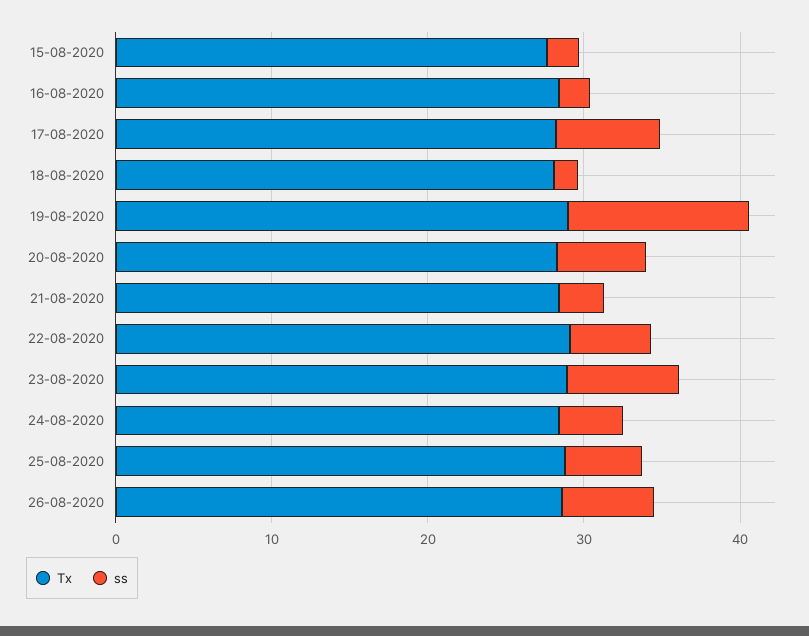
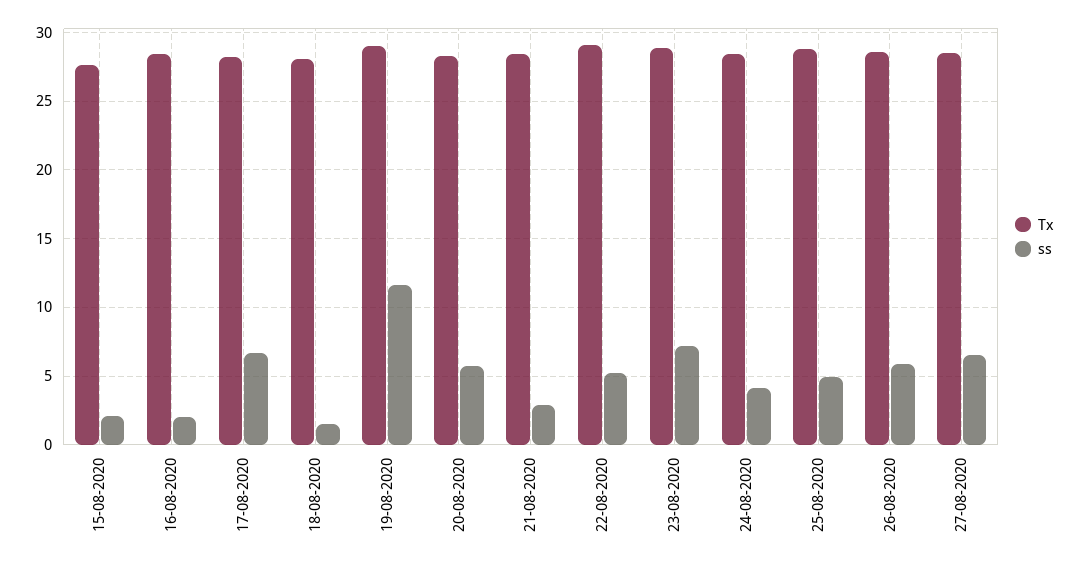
Tx, 27-08-2020: none -> 28.5
ss, 27-08-2020: none -> 6.5

